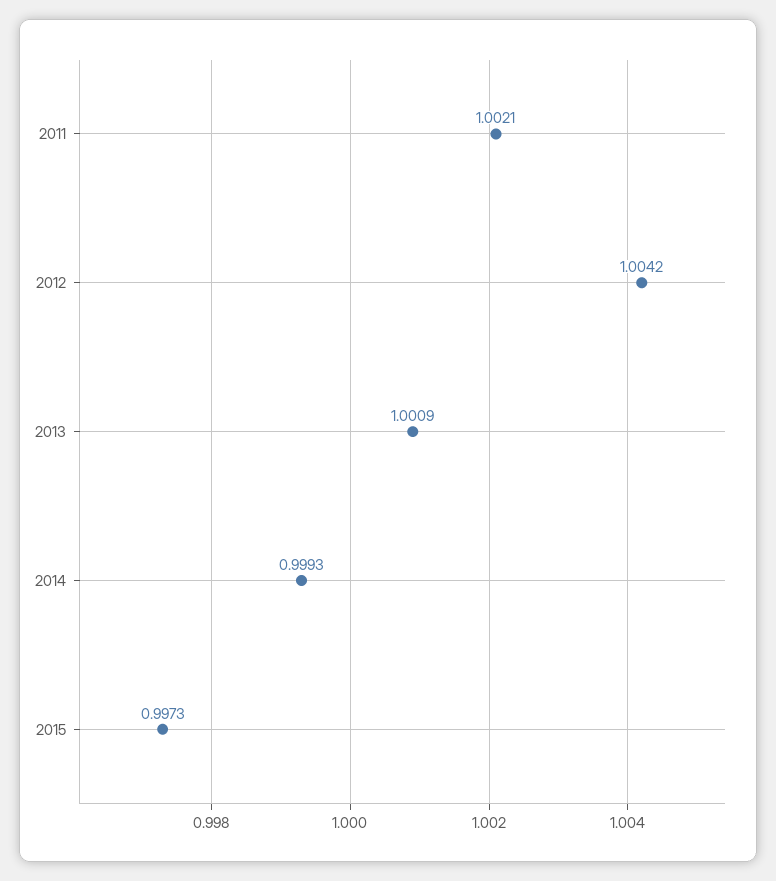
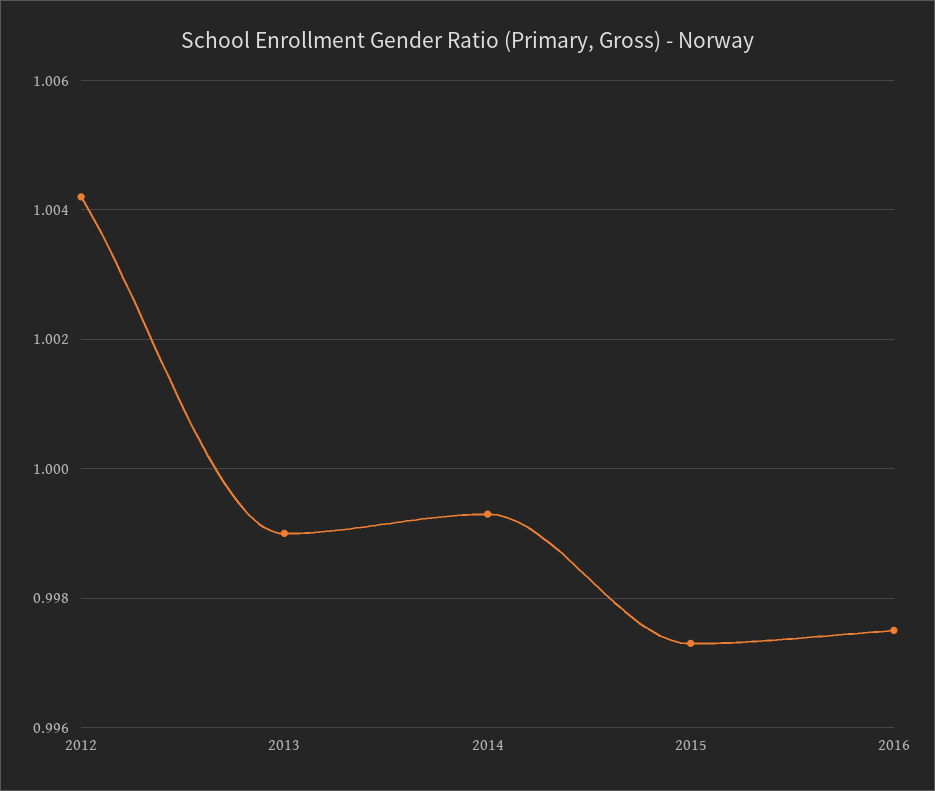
2011: 1.0021 -> none
2013: 1.0009 -> 0.999
2016: none -> 0.9975

